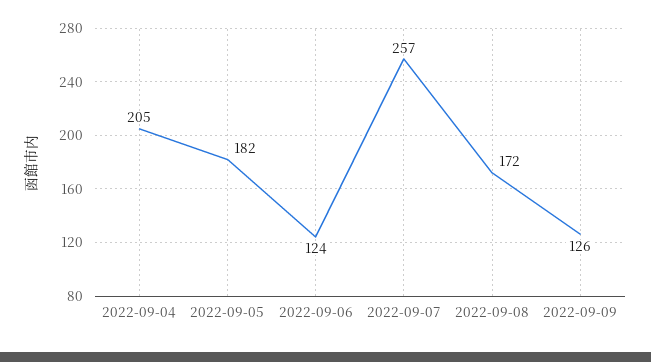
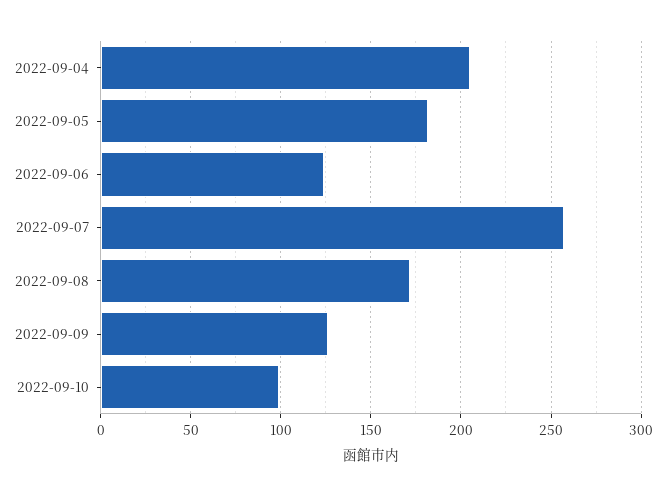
2022-09-10: none -> 100

